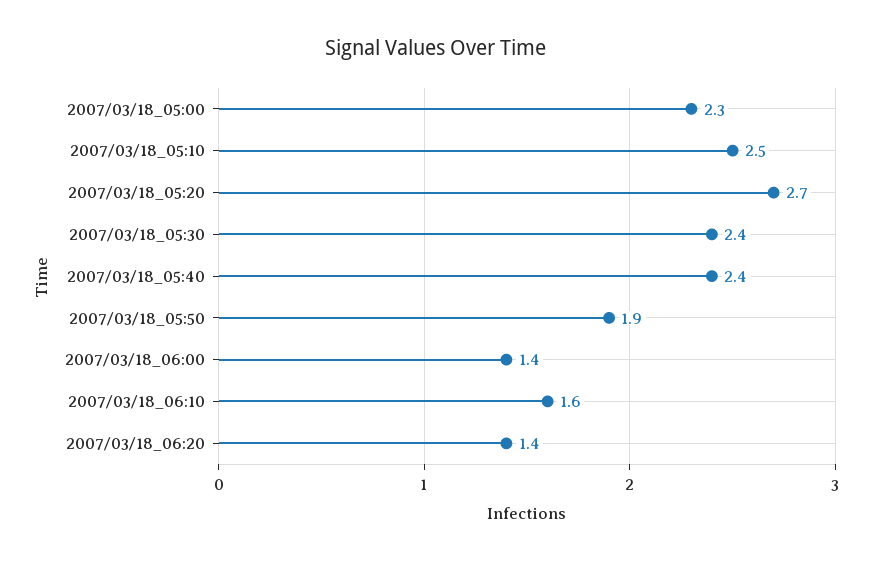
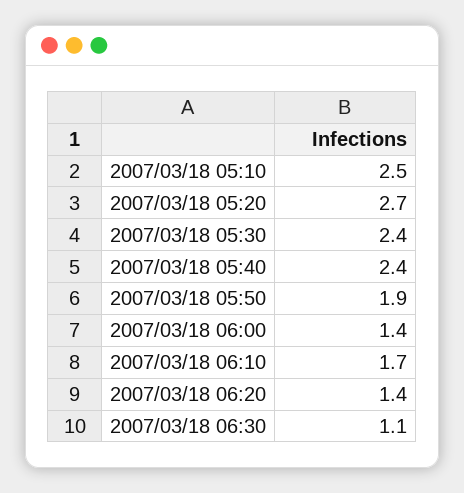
2007/03/18_05:00: 2.3 -> none
2007/03/18_06:10: 1.6 -> 1.7
2007/03/18 06:30: none -> 1.1

